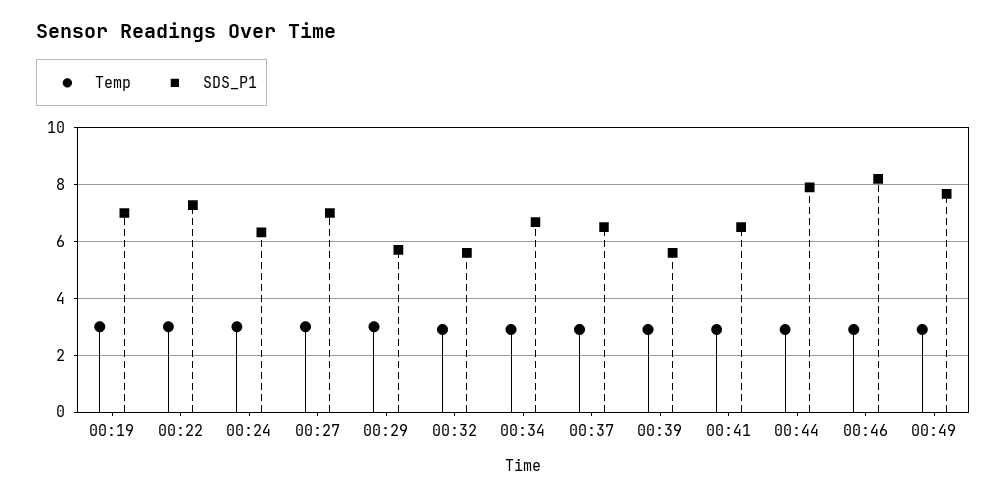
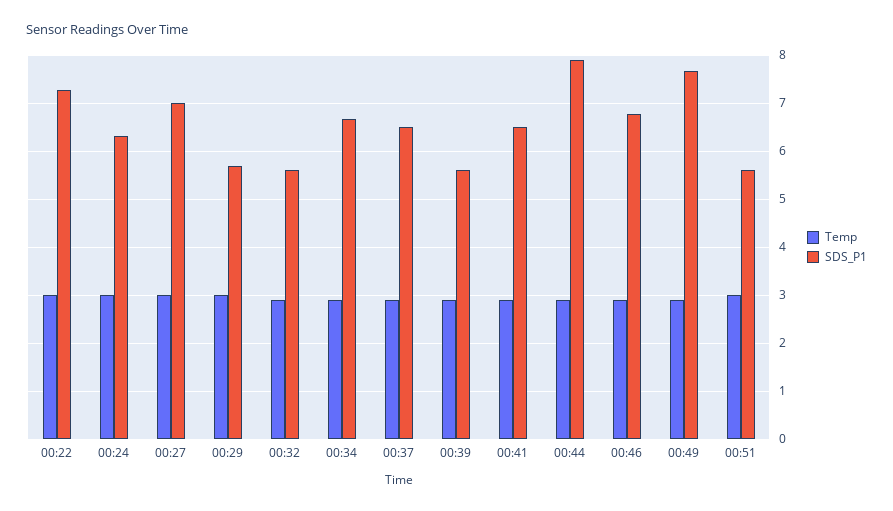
Temp, 00:19: 3 -> none
SDS_P1, 00:19: 7 -> none
SDS_P1, 00:46: 8.25 -> 6.8
Temp, 00:51: none -> 3
SDS_P1, 00:51: none -> 5.6

